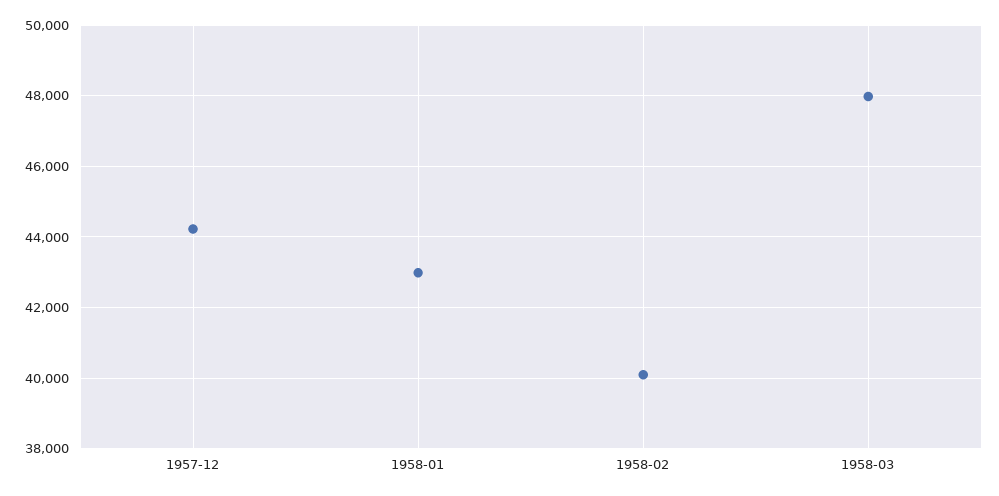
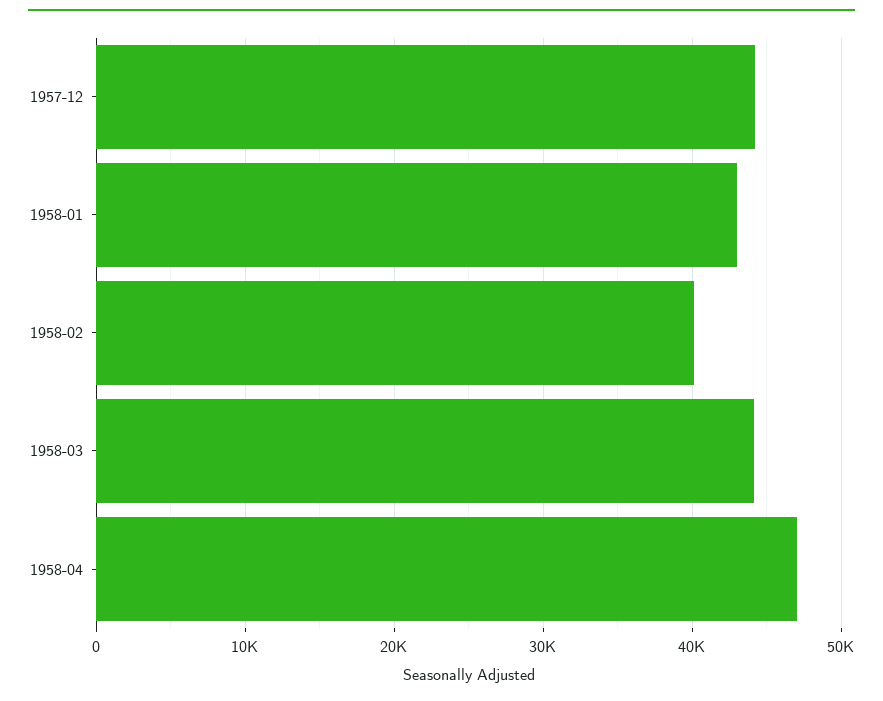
1958-03: 48000 -> 44000
1958-04: none -> 47000

